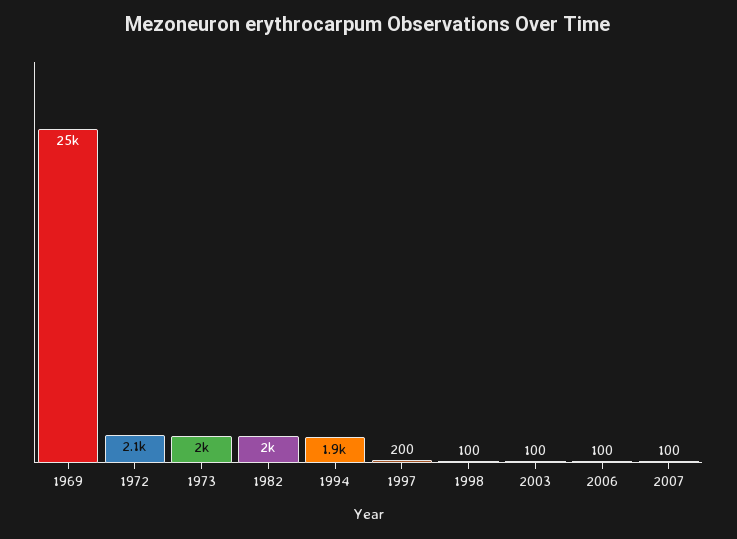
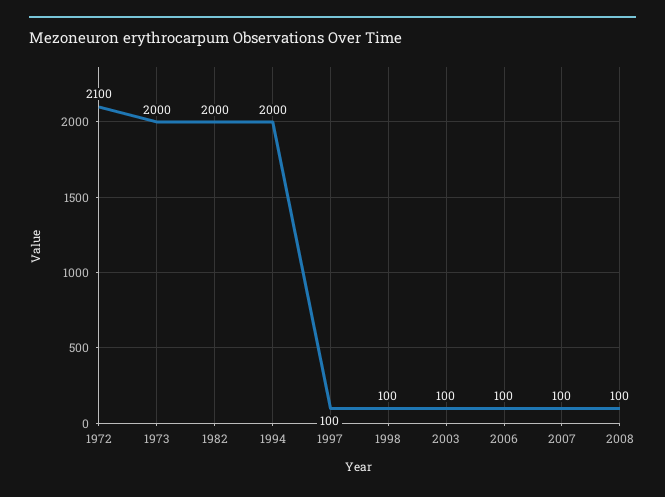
1969: 25000 -> none
1994: 1900 -> 2000
1997: 200 -> 100
2008: none -> 100

